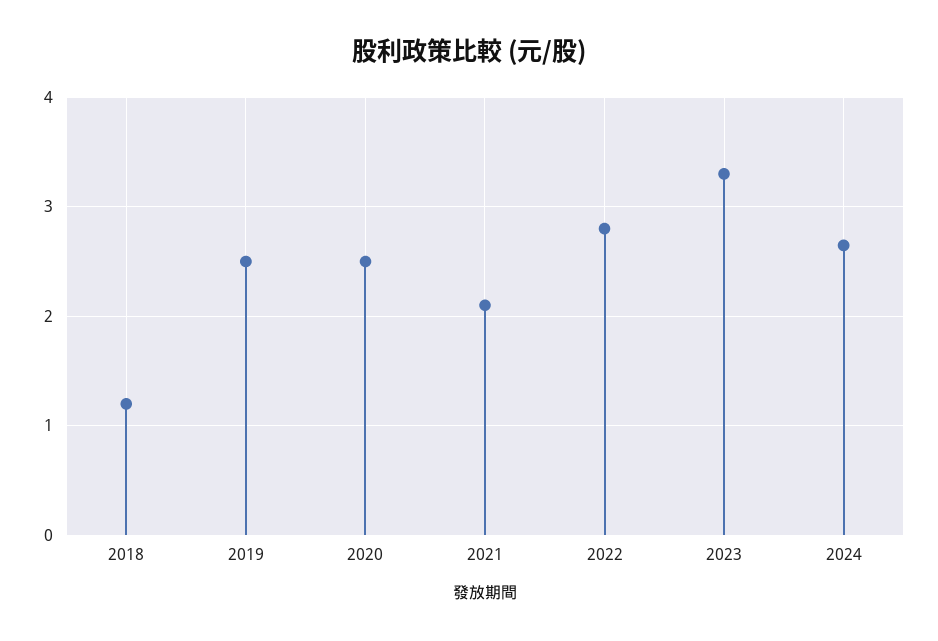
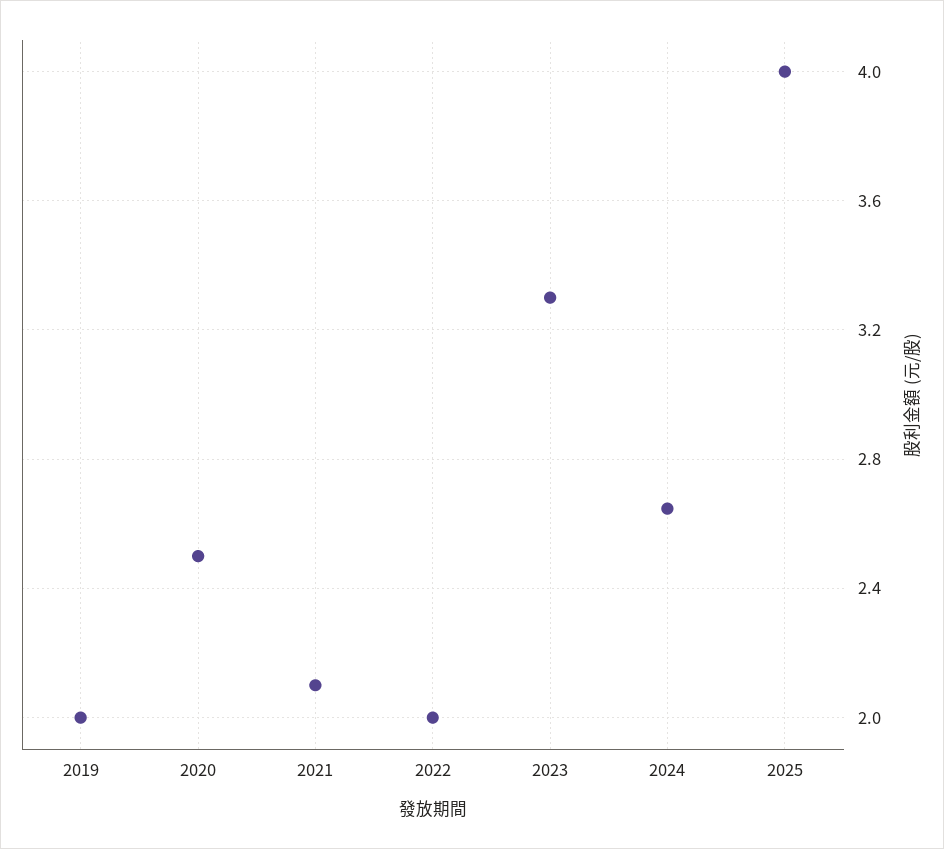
2018: 1.2 -> none
2019: 2.5 -> 2
2022: 2.8 -> 2
2025: none -> 4

